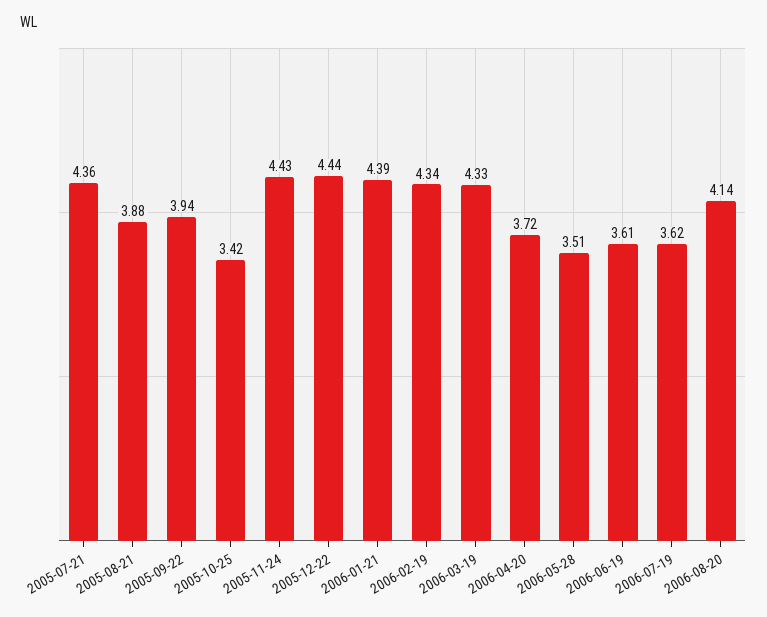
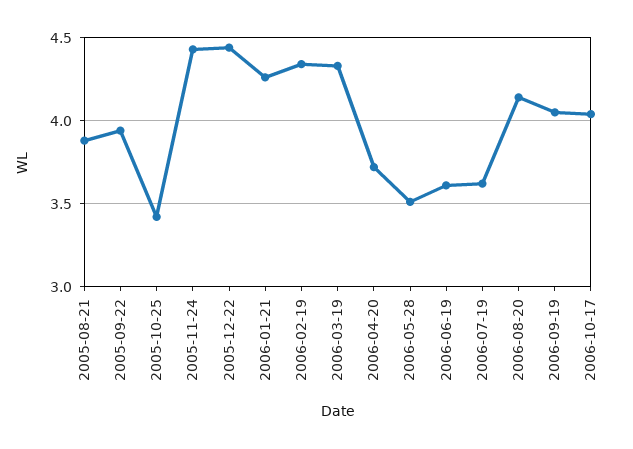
2005-07-21: 4.36 -> none
2006-01-21: 4.39 -> 4.25
2006-09-19: none -> 4.05
2006-10-17: none -> 4.05

